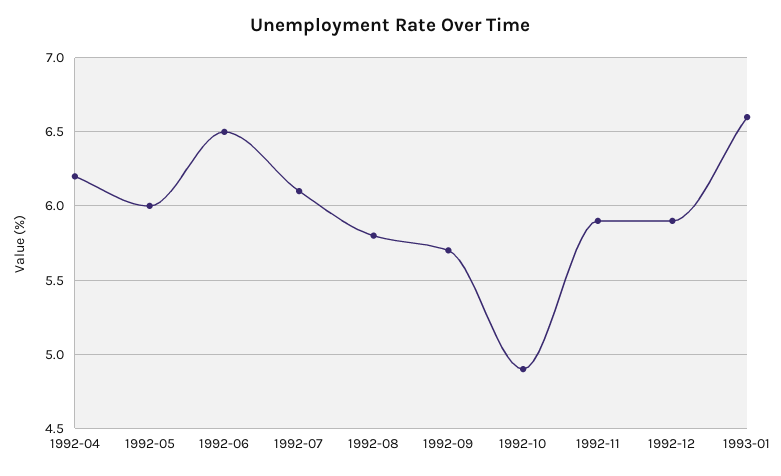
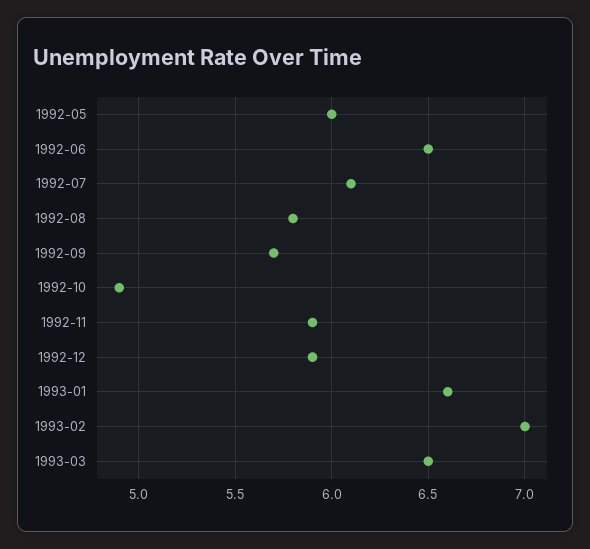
1992-04: 6.2 -> none
1993-02: none -> 7
1993-03: none -> 6.5

